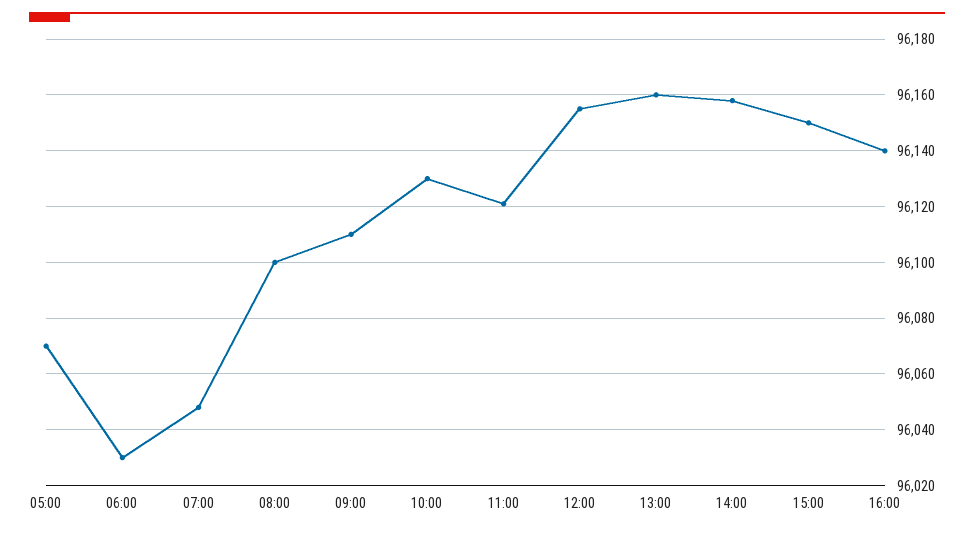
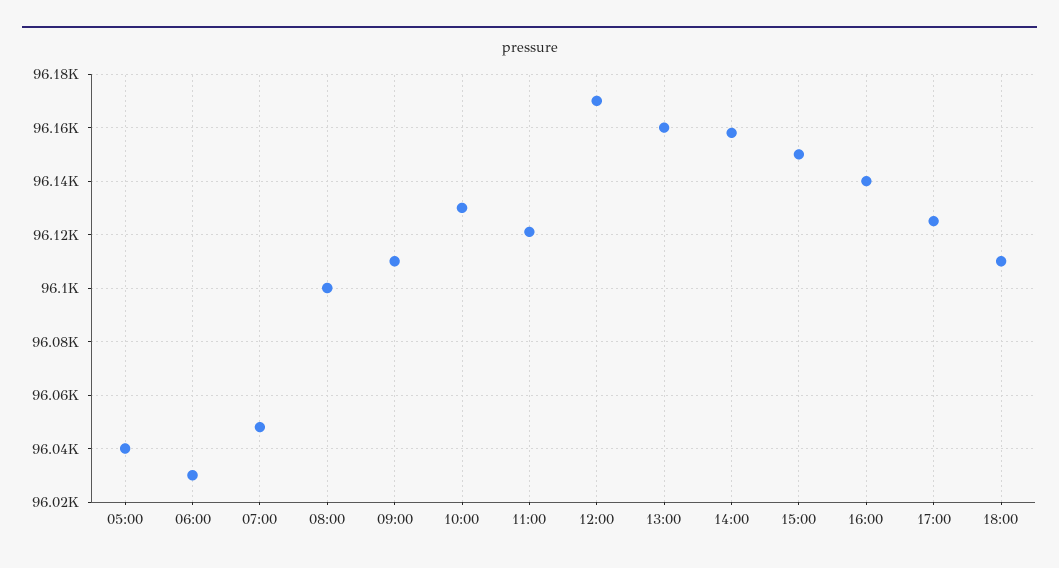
05:00: 96070 -> 96040
12:00: 96155 -> 96170
17:00: none -> 96125
18:00: none -> 96110

